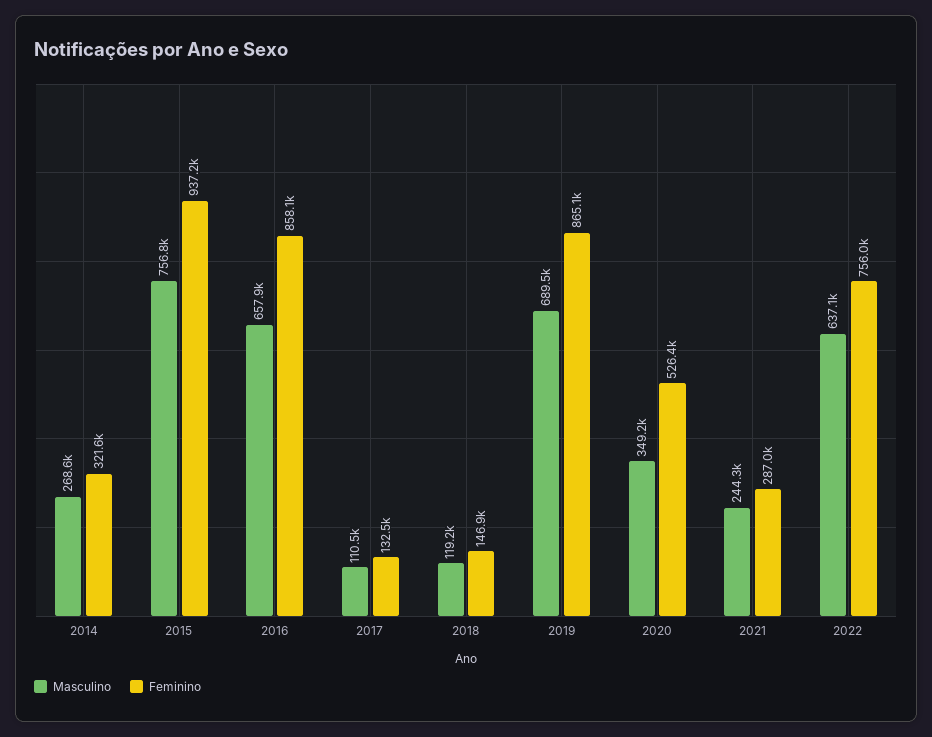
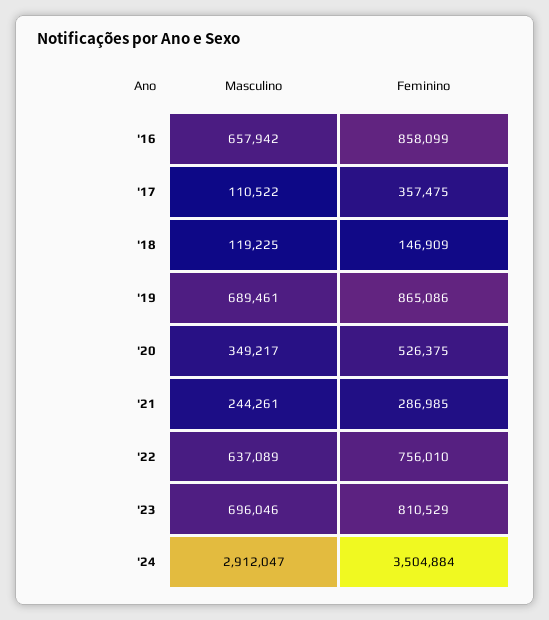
Masculino, 2014: 268600 -> none
Feminino, 2014: 321600 -> none
Masculino, 2015: 756800 -> none
Feminino, 2015: 937200 -> none
Feminino, 2017: 132500 -> 357475
Masculino, '23: none -> 696046
Feminino, '23: none -> 810529
Masculino, '24: none -> 2912047
Feminino, '24: none -> 3504884

